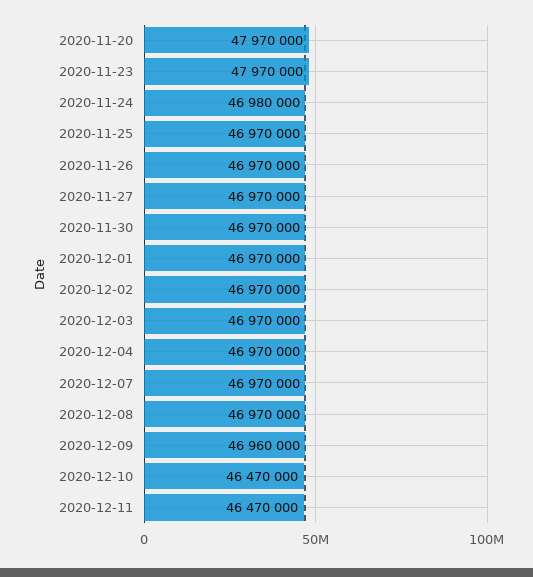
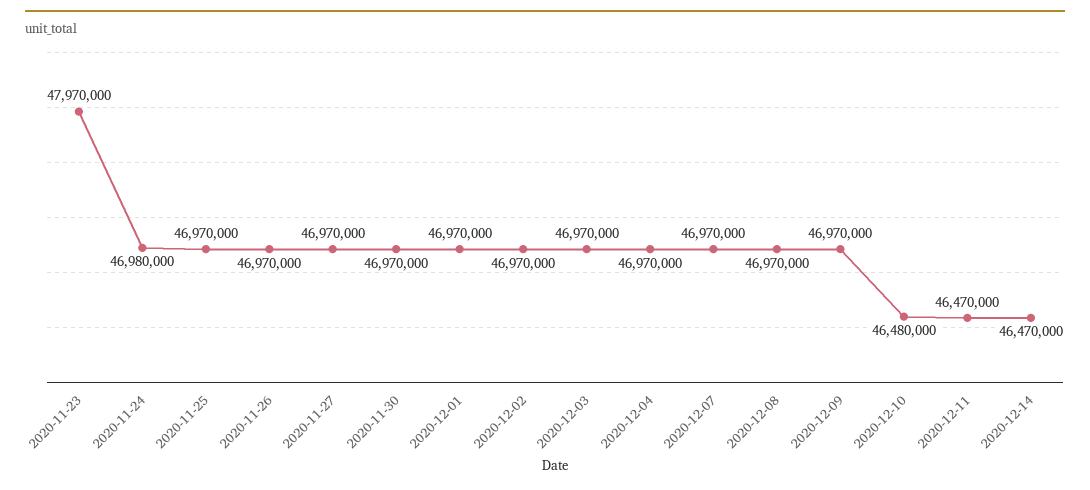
2020-11-20: 47970000 -> none
2020-12-09: 46960000 -> 46970000
2020-12-10: 46470000 -> 46480000
2020-12-14: none -> 46470000

